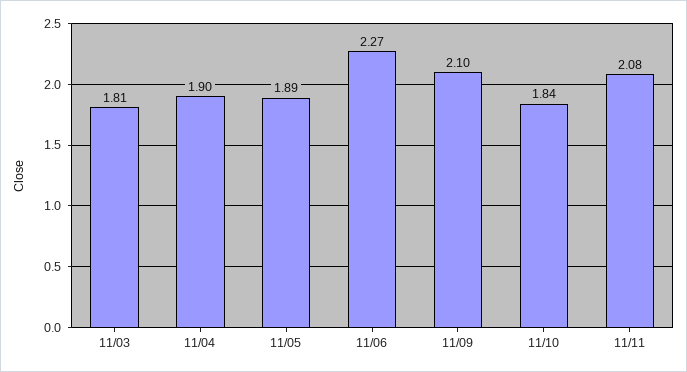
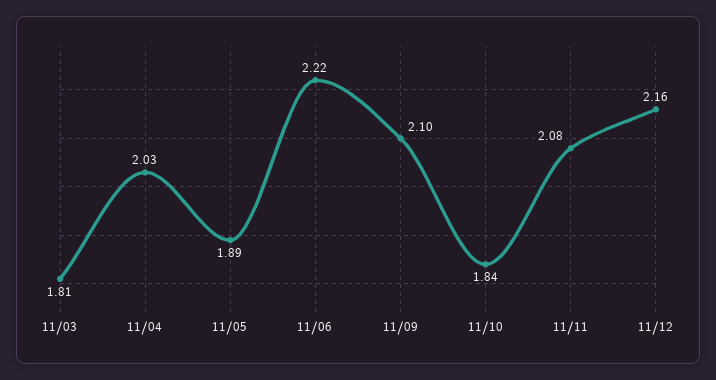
11/04: 1.9 -> 2.03
11/06: 2.27 -> 2.22
11/12: none -> 2.16

